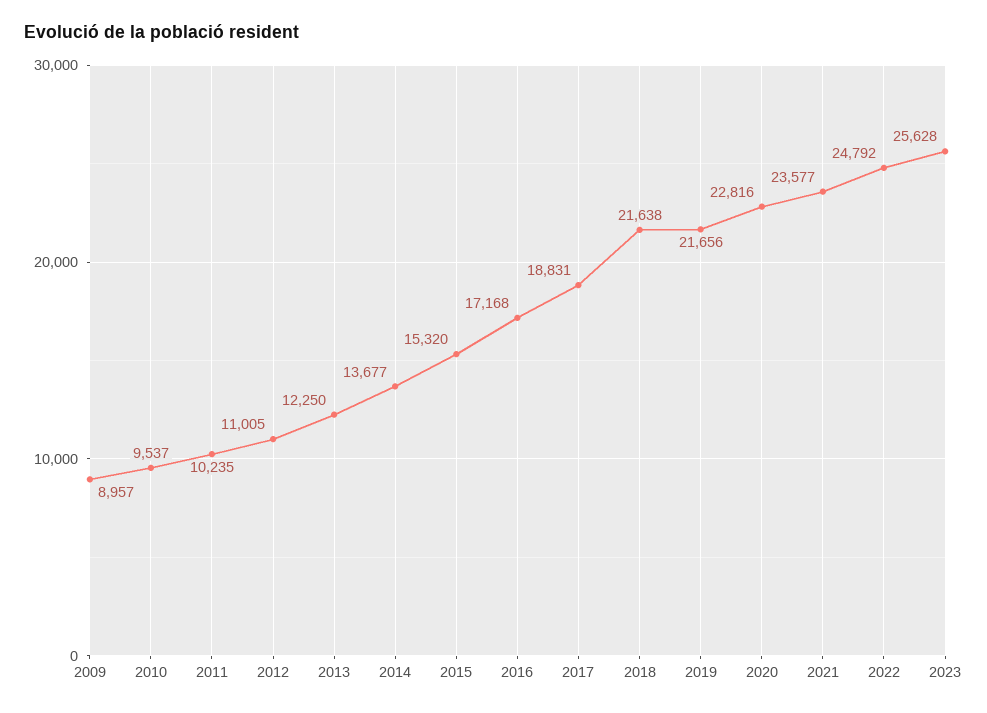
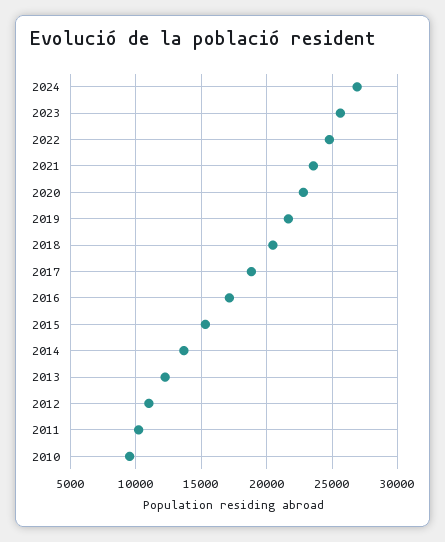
2009: 8957 -> none
2018: 21638 -> 20500
2024: none -> 27000

